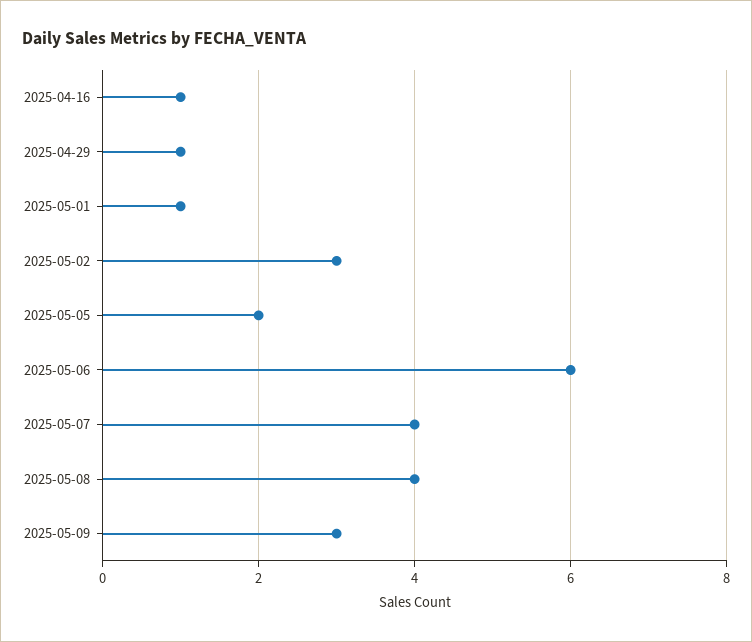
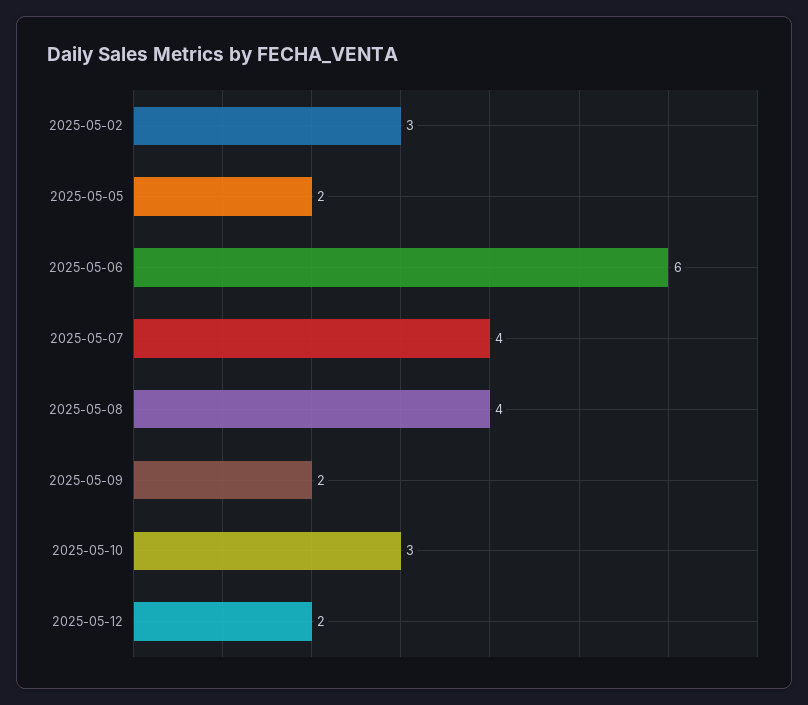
2025-04-16: 1 -> none
2025-04-29: 1 -> none
2025-05-01: 1 -> none
2025-05-09: 3 -> 2
2025-05-10: none -> 3
2025-05-12: none -> 2

